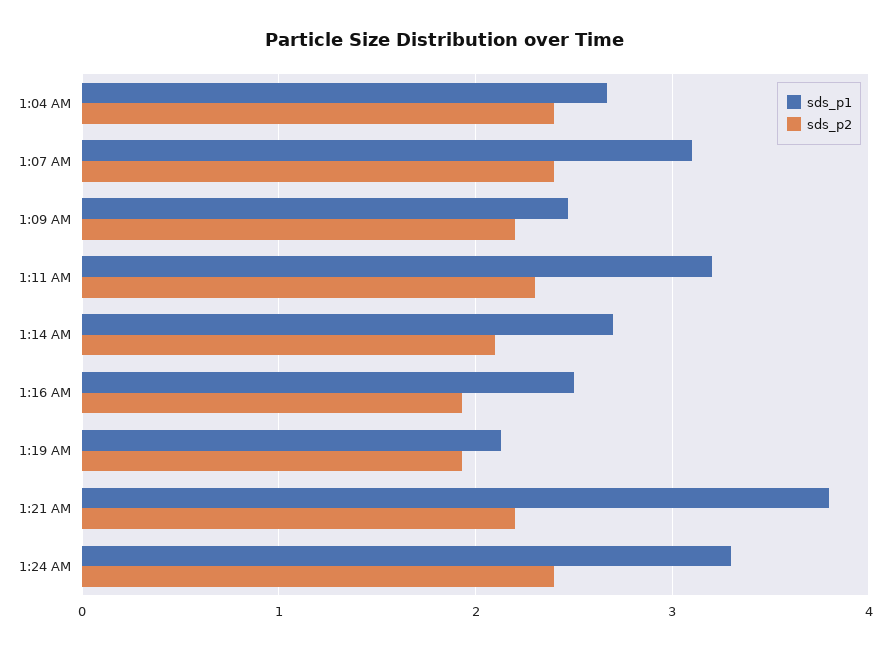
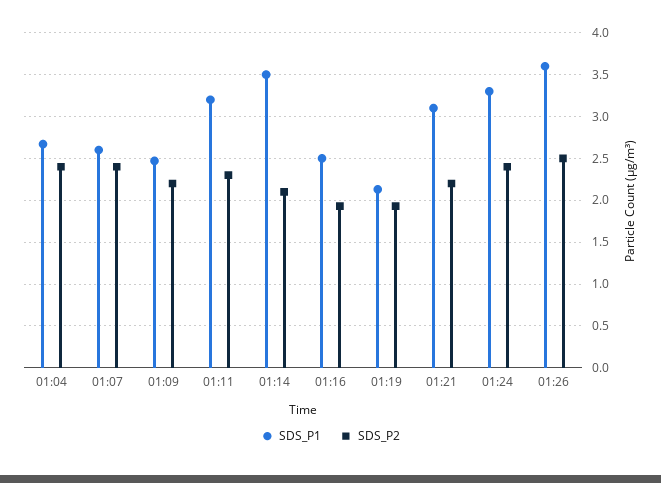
sds_p1, 1:07 AM: 3.1 -> 2.6
sds_p1, 1:14 AM: 2.7 -> 3.5
sds_p1, 1:21 AM: 3.8 -> 3.1
sds_p1, 01:26: none -> 3.6
sds_p2, 01:26: none -> 2.5

